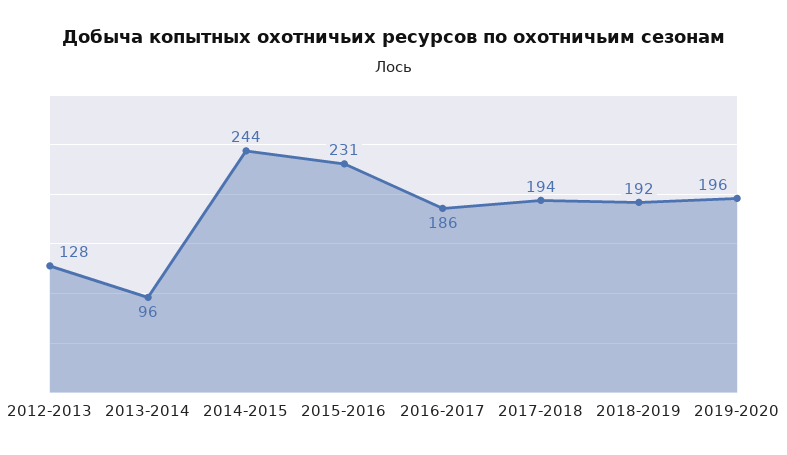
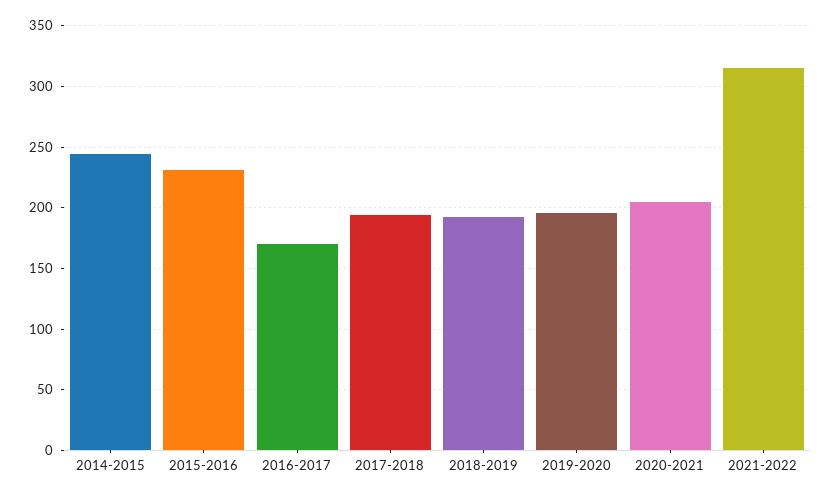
2012-2013: 128 -> none
2013-2014: 96 -> none
2016-2017: 186 -> 170
2020-2021: none -> 205
2021-2022: none -> 315

